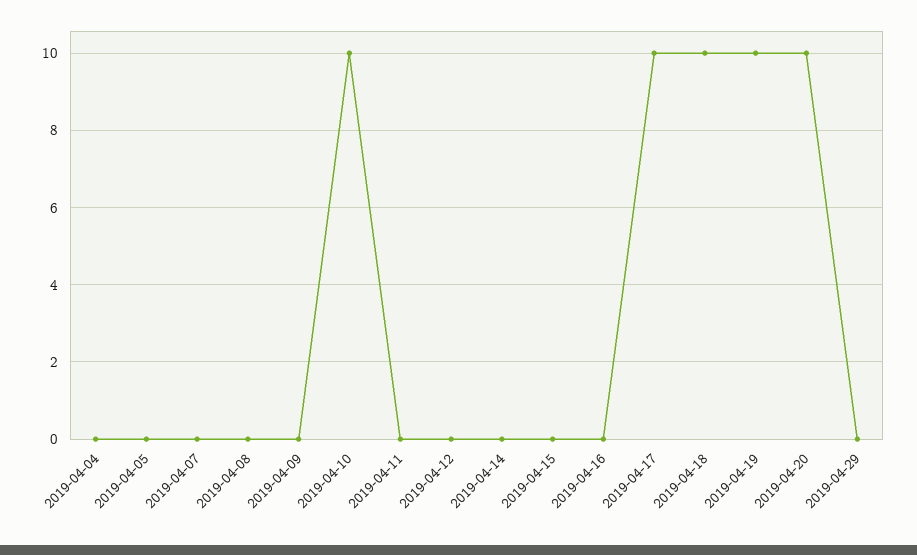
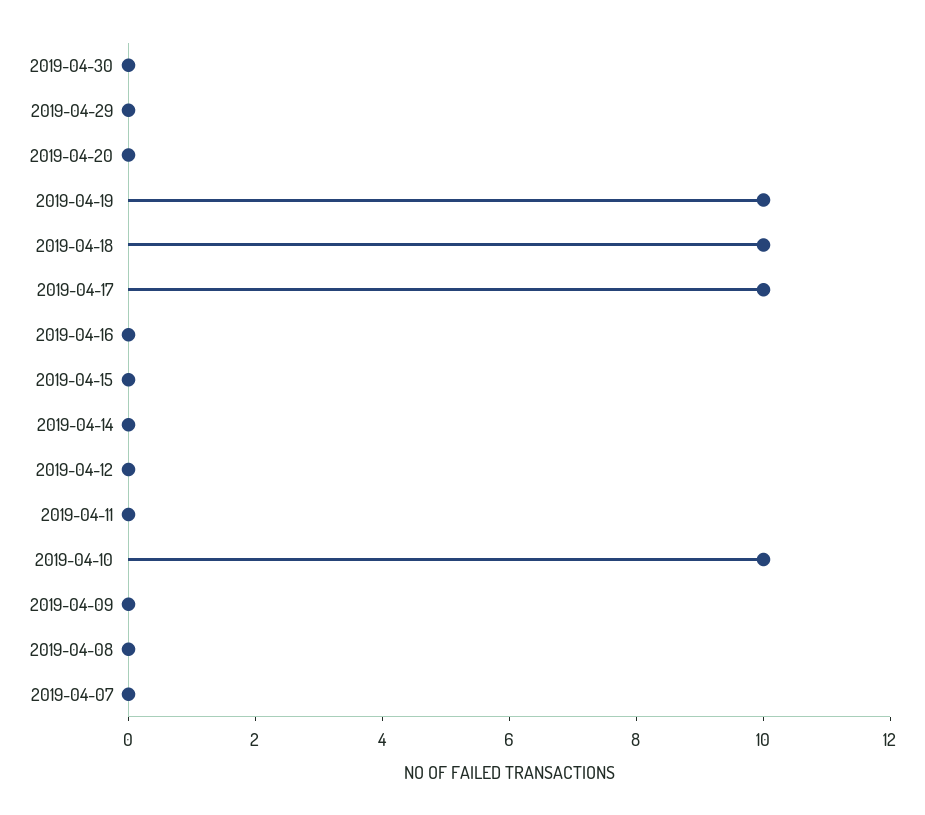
2019-04-04: 0 -> none
2019-04-05: 0 -> none
2019-04-20: 10 -> 0
2019-04-30: none -> 0

